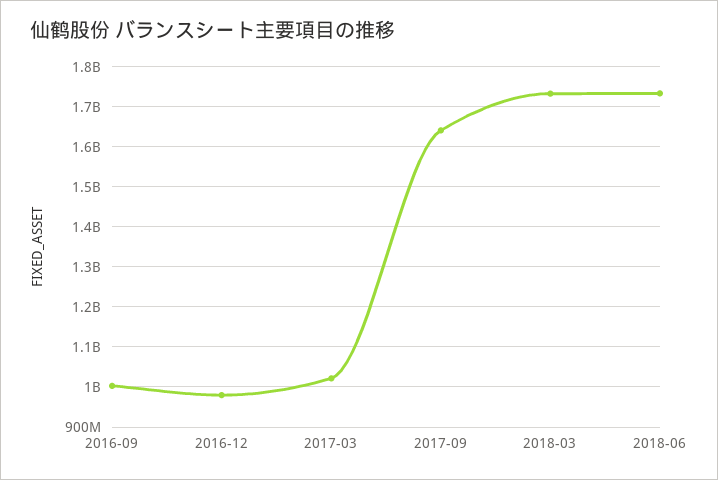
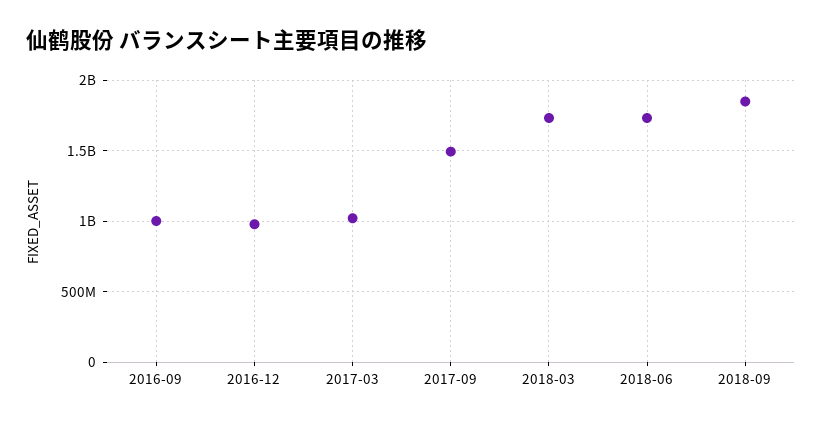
2017-09: 1640000000 -> 1500000000
2018-09: none -> 1850000000

